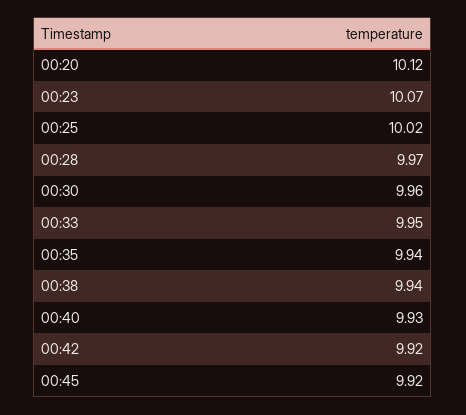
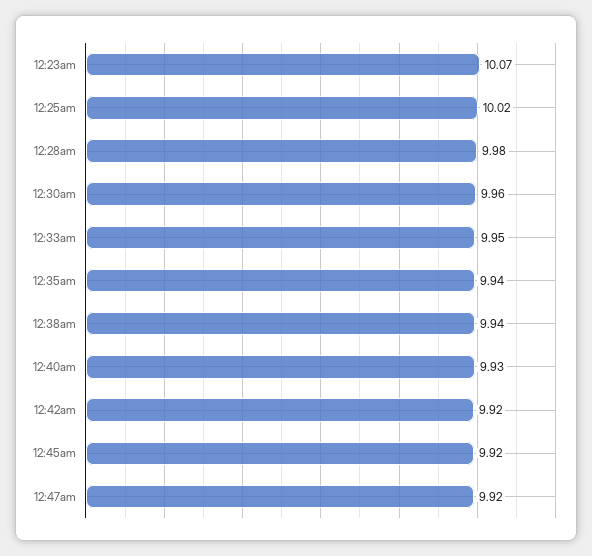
00:20: 10.12 -> none
00:28: 9.97 -> 9.98
12:47am: none -> 9.92

